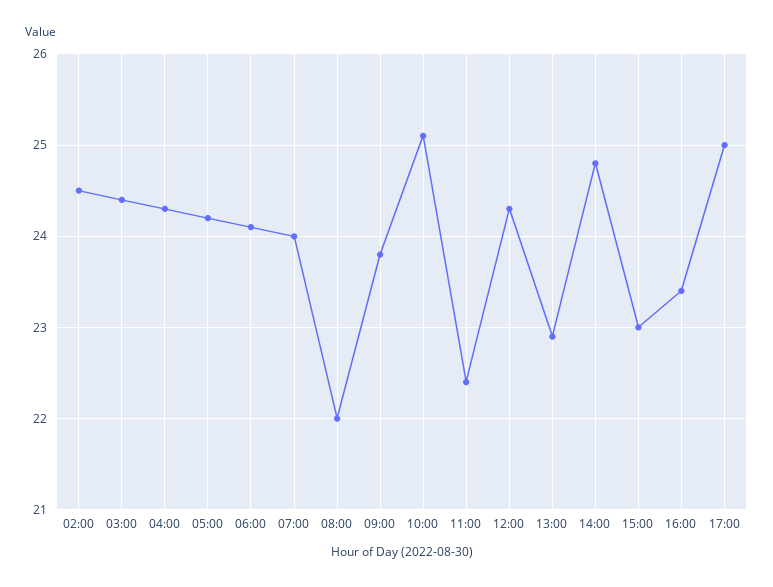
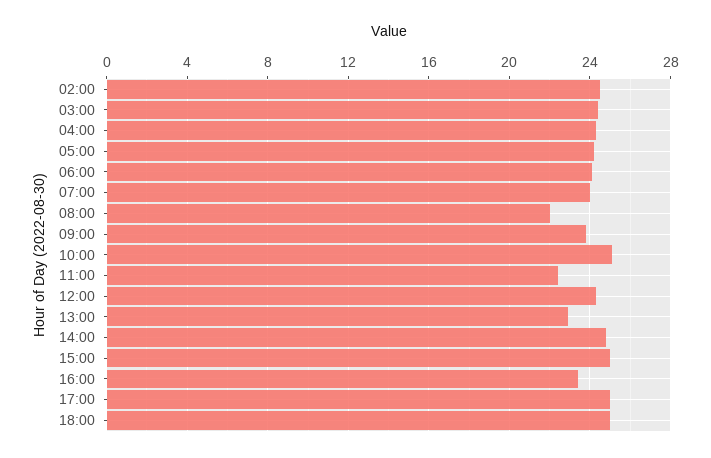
15:00: 23 -> 25
18:00: none -> 25

